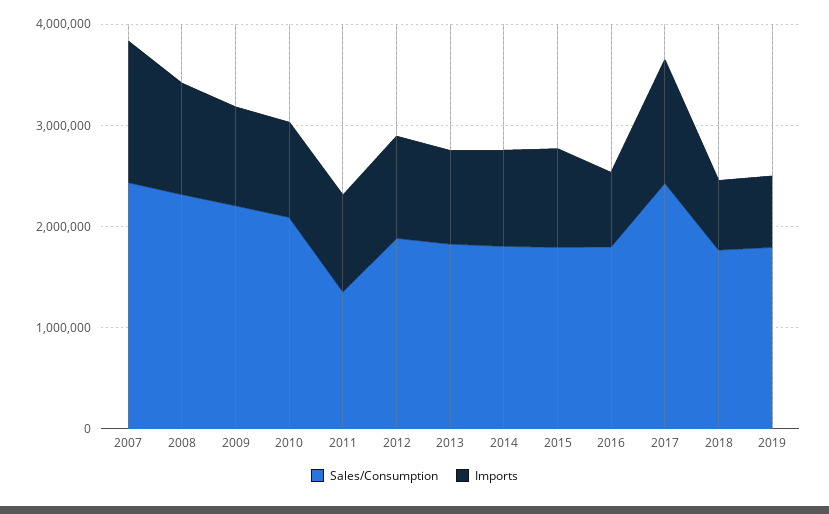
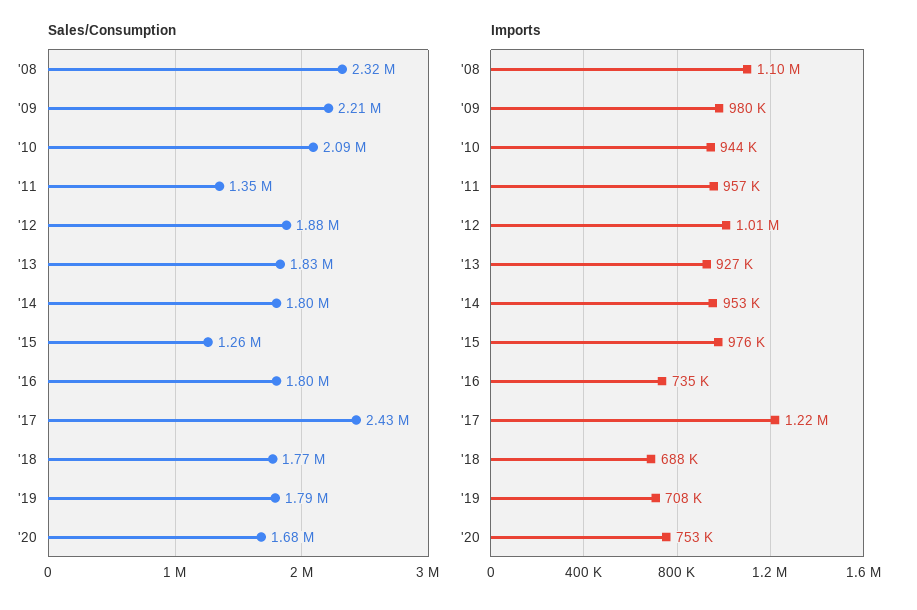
Sales/Consumption, 2007: 2400000 -> none
Imports, 2007: 1400000 -> none
Sales/Consumption, 2015: 1800000 -> 1260000
Sales/Consumption, '20: none -> 1680000
Imports, '20: none -> 753000

